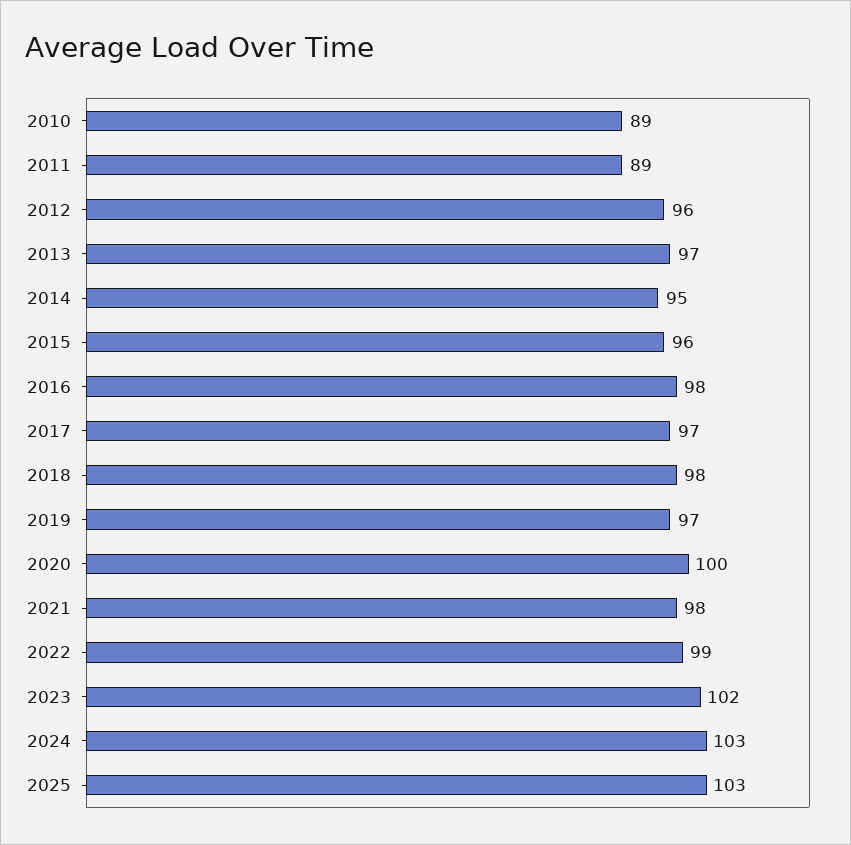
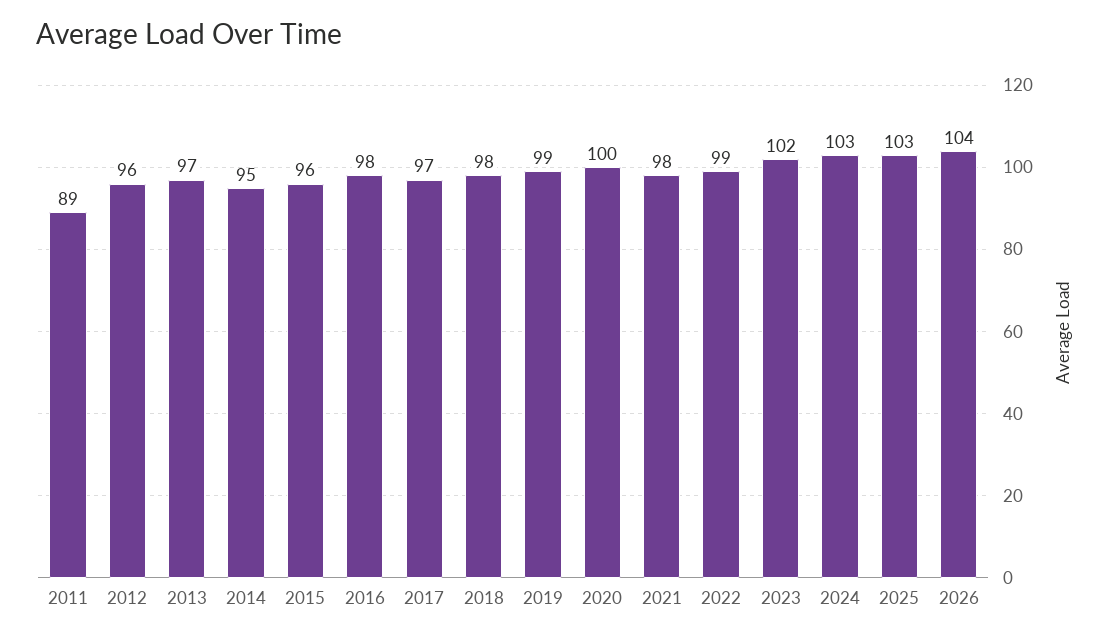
2010: 89 -> none
2019: 97 -> 99
2026: none -> 104

